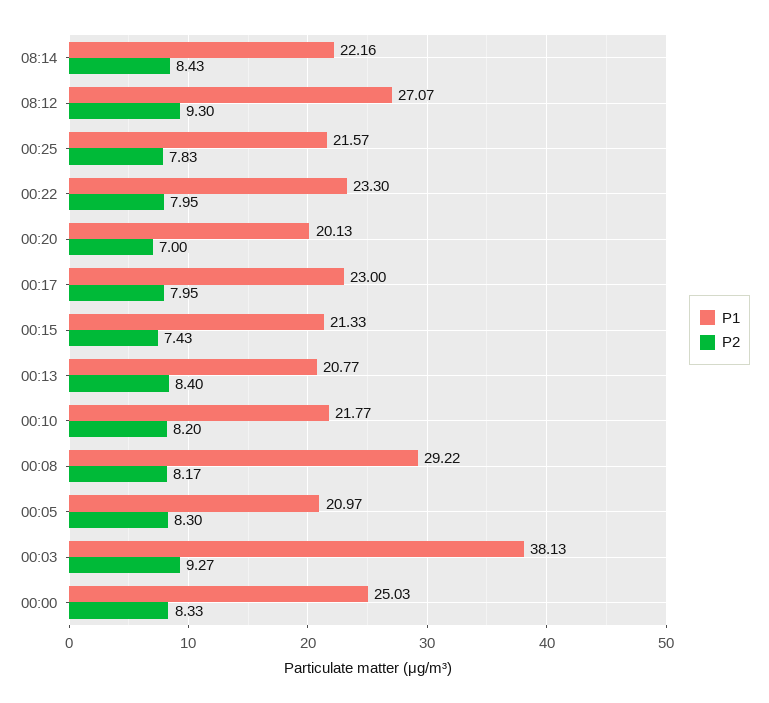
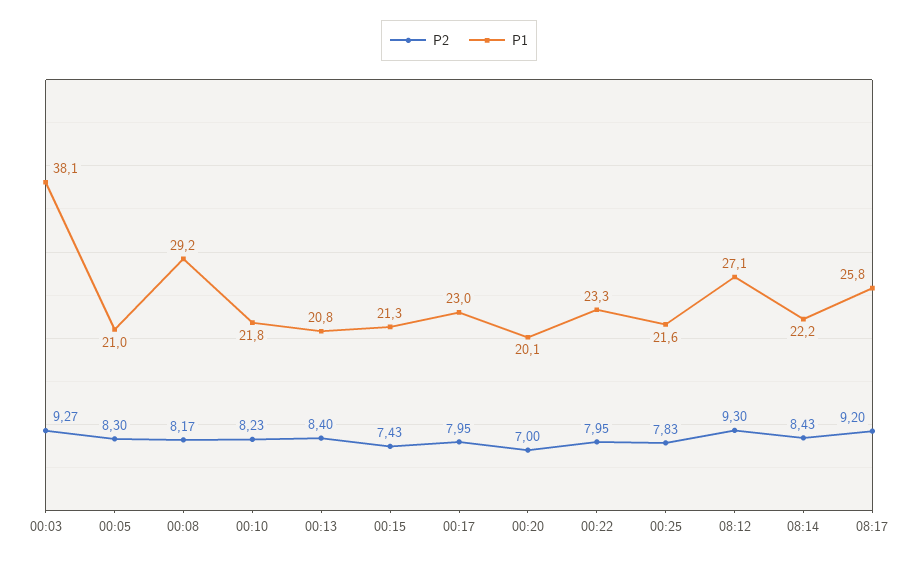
P2, 00:10: 8.2 -> 8.23
P1, 00:00: 25.03 -> none
P2, 00:00: 8.33 -> none
P2, 08:17: none -> 9.2
P1, 08:17: none -> 25.8

